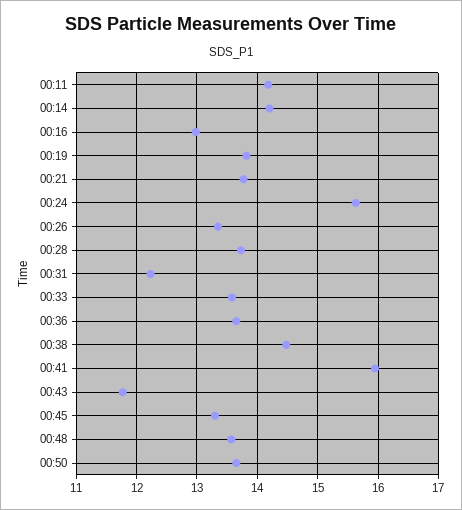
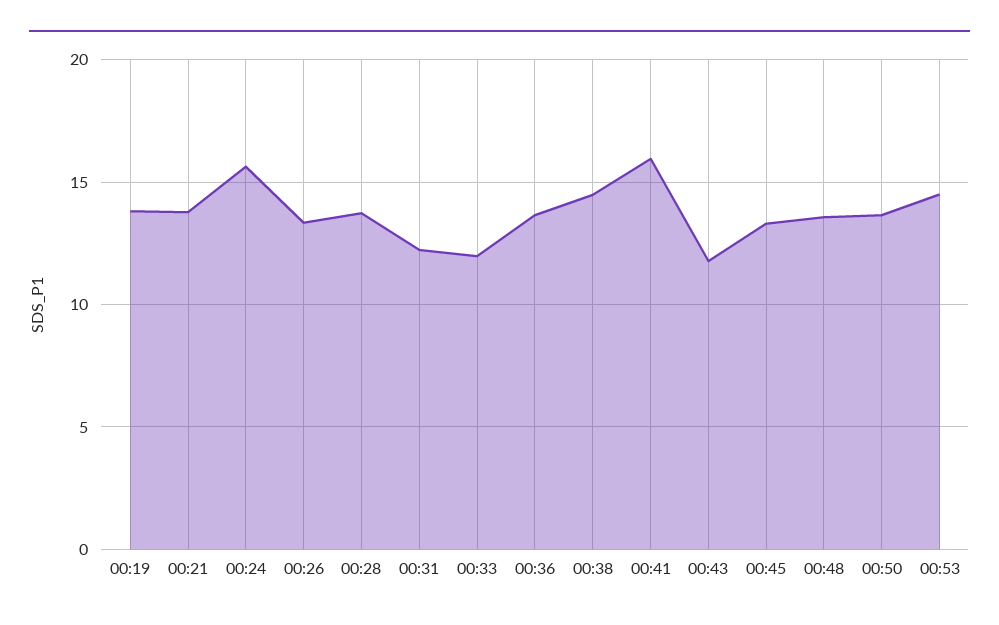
00:11: 14.2 -> none
00:14: 14.2 -> none
00:16: 13 -> none
00:33: 13.6 -> 12
00:53: none -> 14.5

